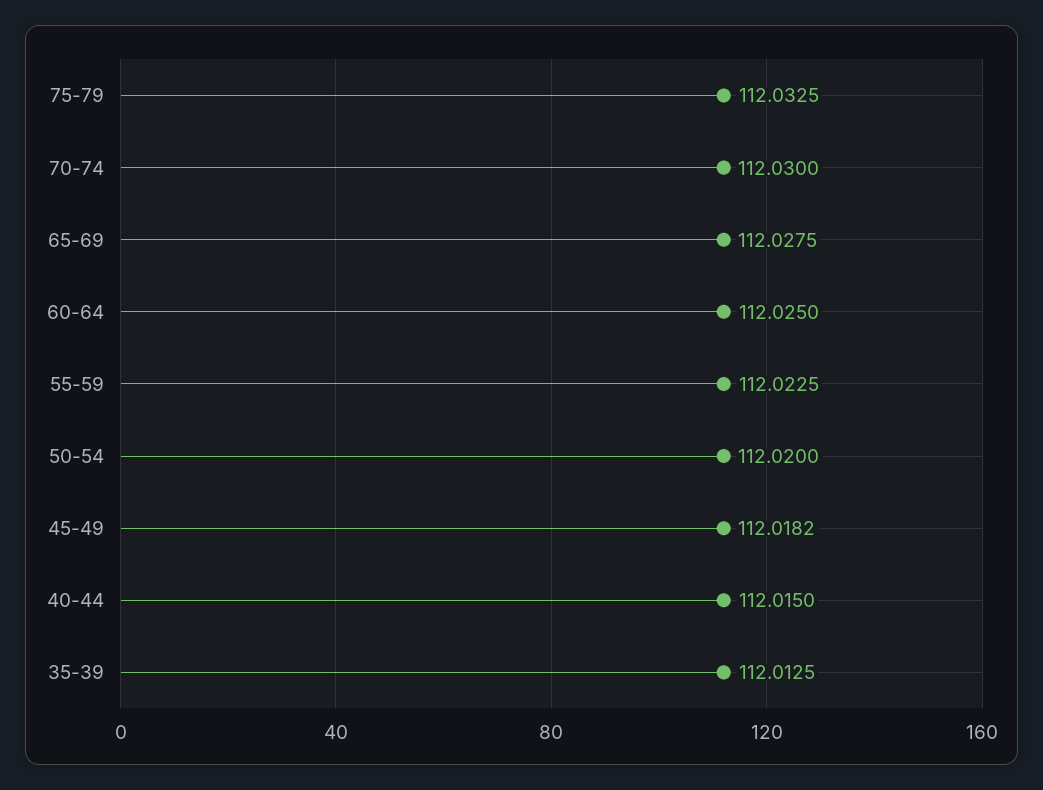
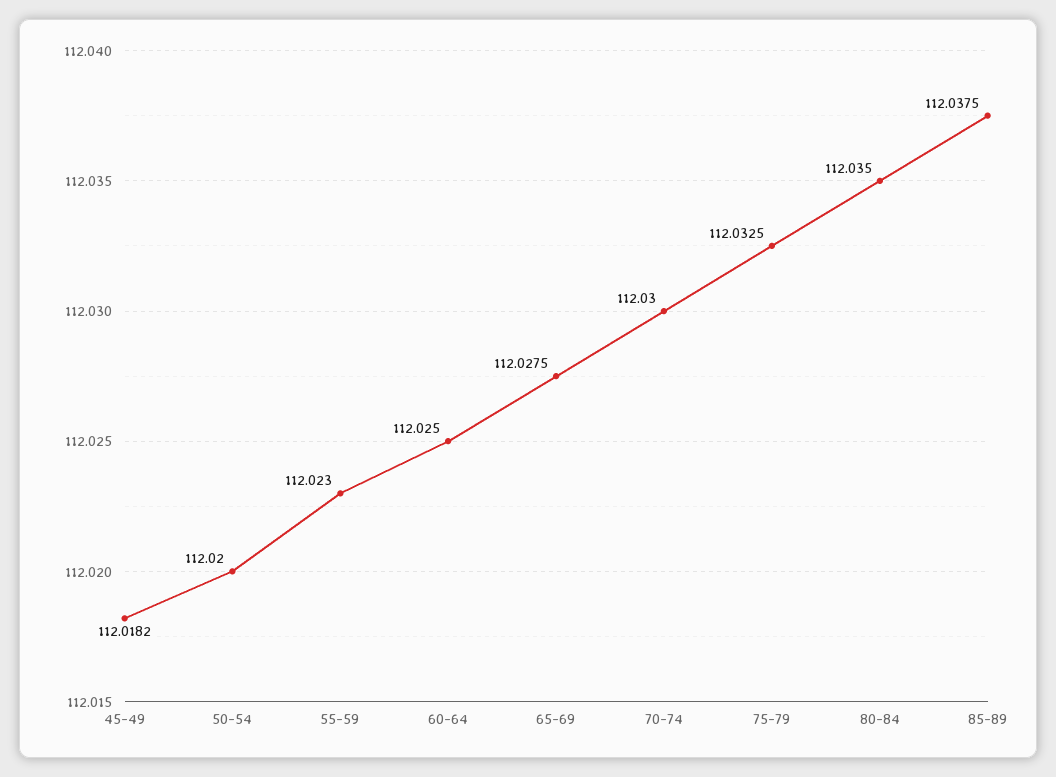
55-59: 112.0225 -> 112.023
40-44: 112.015 -> none
35-39: 112.0125 -> none
80-84: none -> 112.035
85-89: none -> 112.0375

